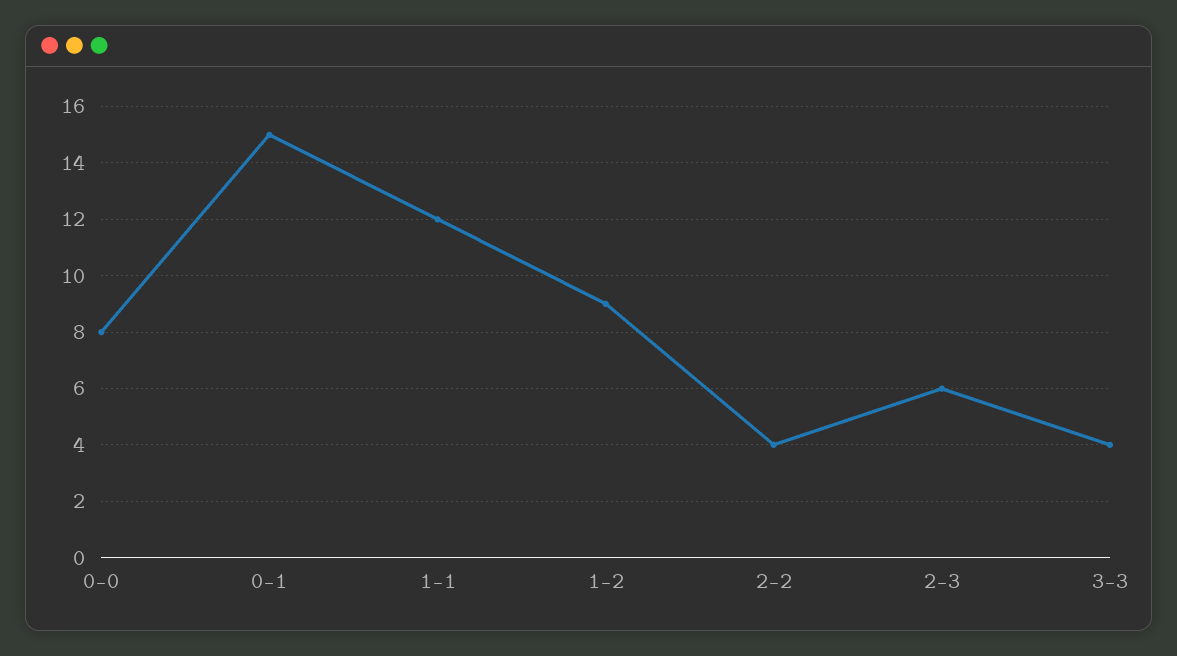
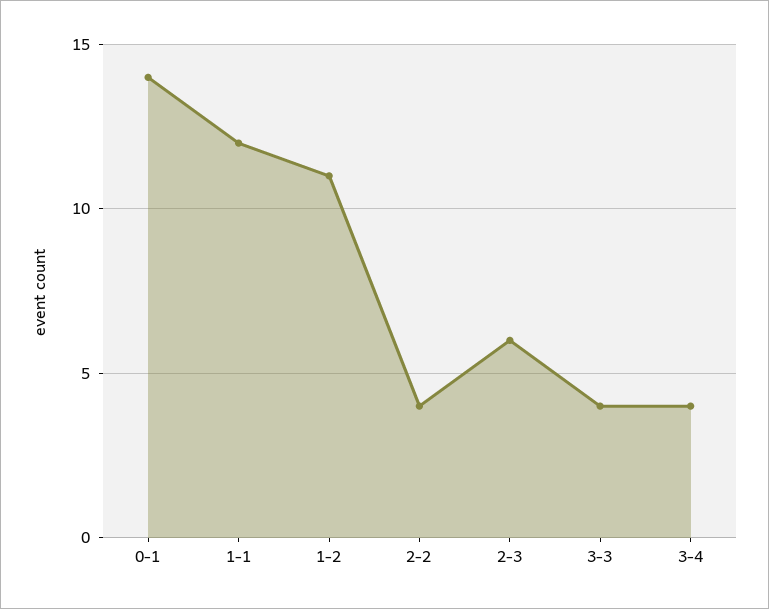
0-0: 8 -> none
0-1: 15 -> 14
1-2: 9 -> 11
3-4: none -> 4

